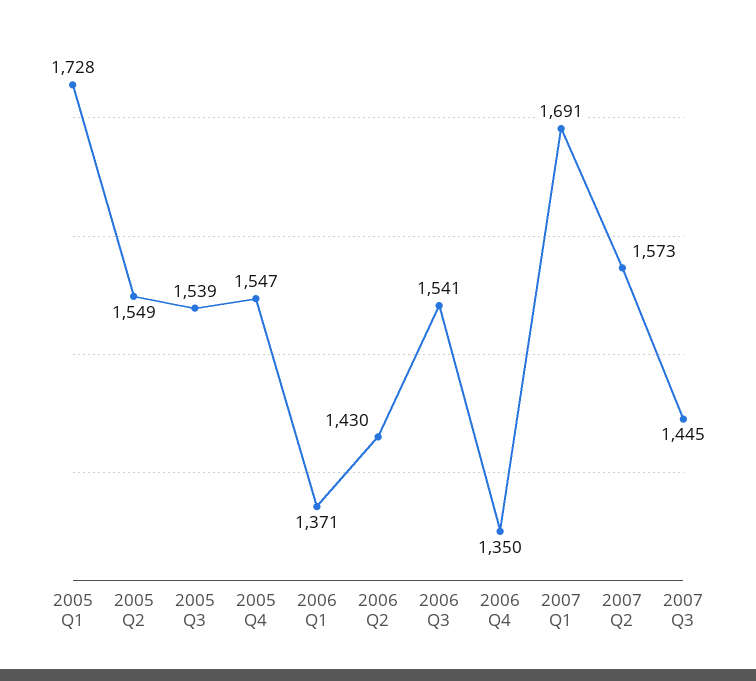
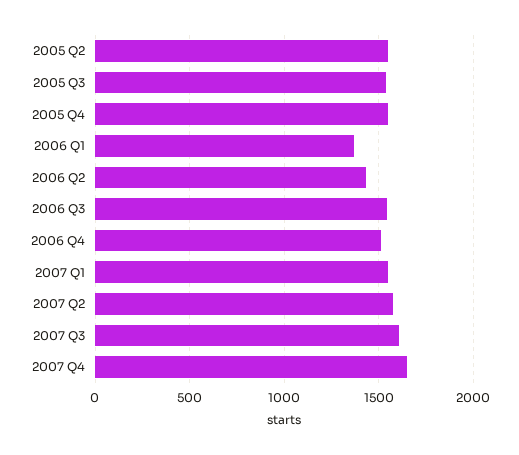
2005 Q1: 1728 -> none
2006 Q4: 1350 -> 1500
2007 Q1: 1691 -> 1550
2007 Q3: 1445 -> 1600
2007 Q4: none -> 1650

